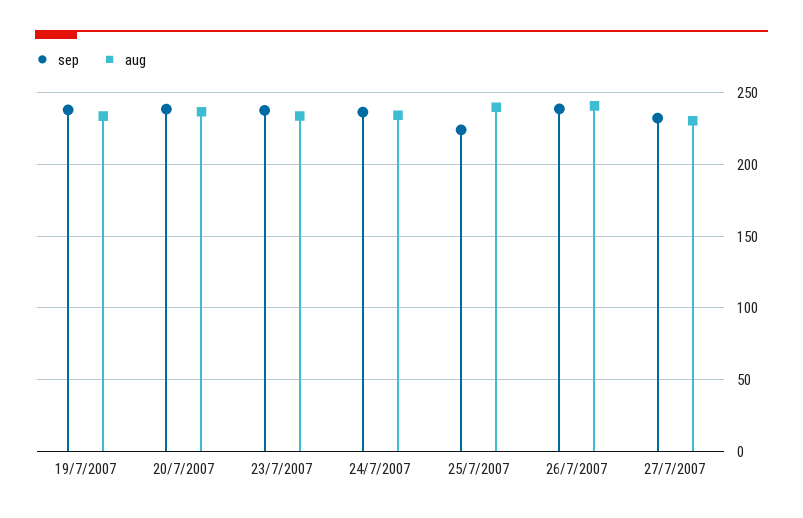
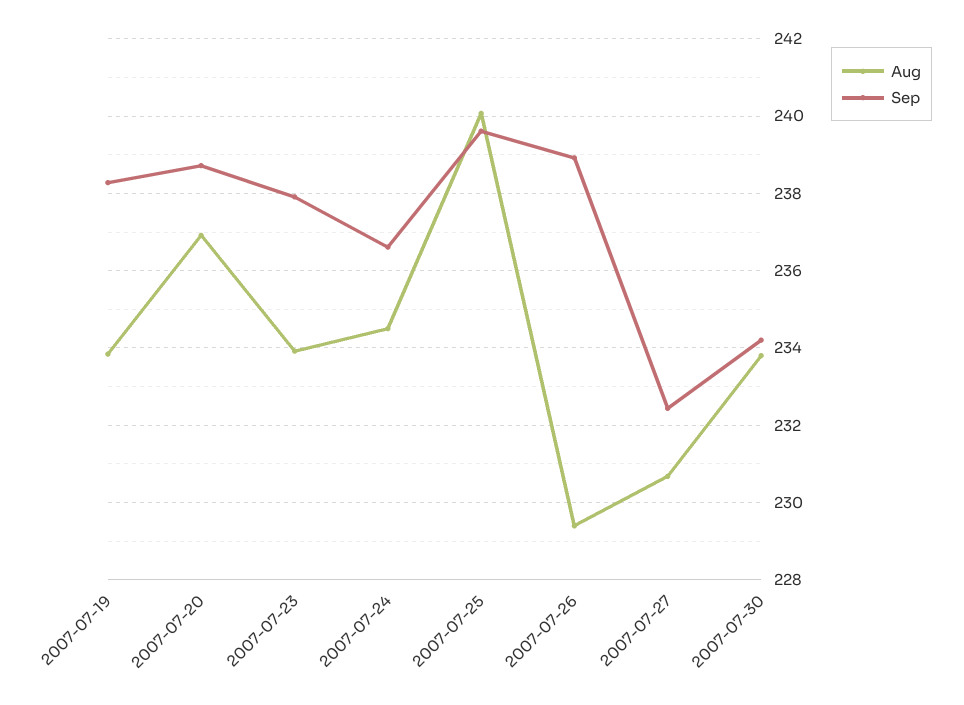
sep, 25/7/2007: 225 -> 239.6
aug, 26/7/2007: 240 -> 229.4
aug, 2007-07-30: none -> 233.8
sep, 2007-07-30: none -> 234.2

